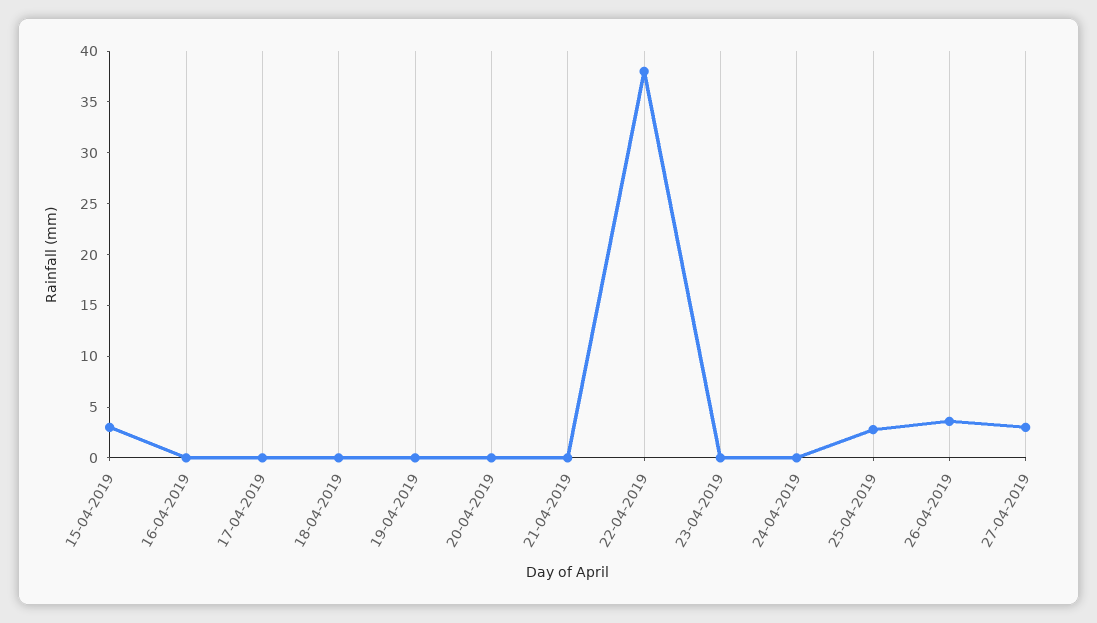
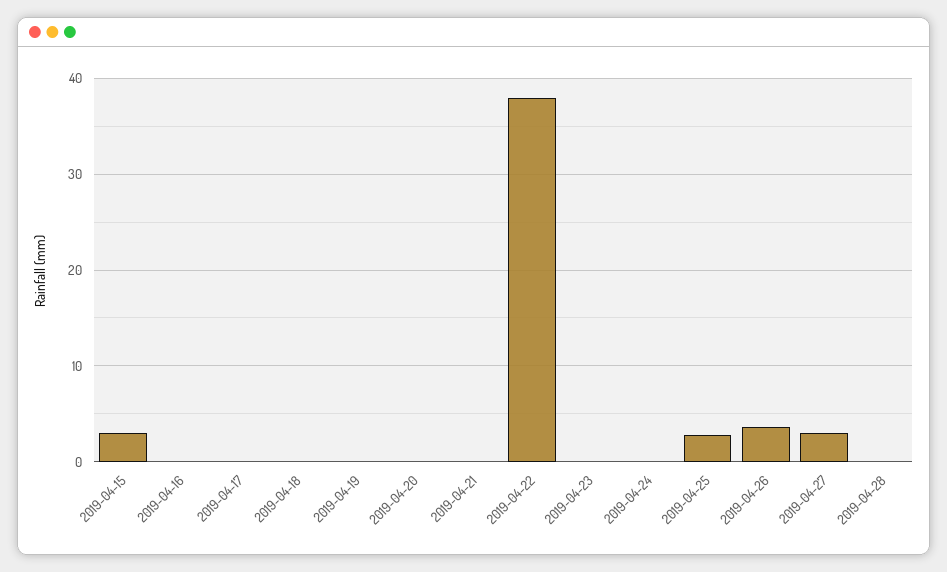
2019-04-28: none -> 0

